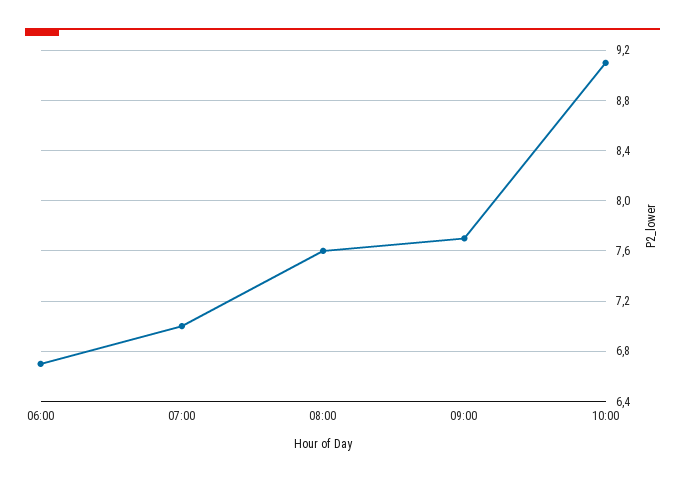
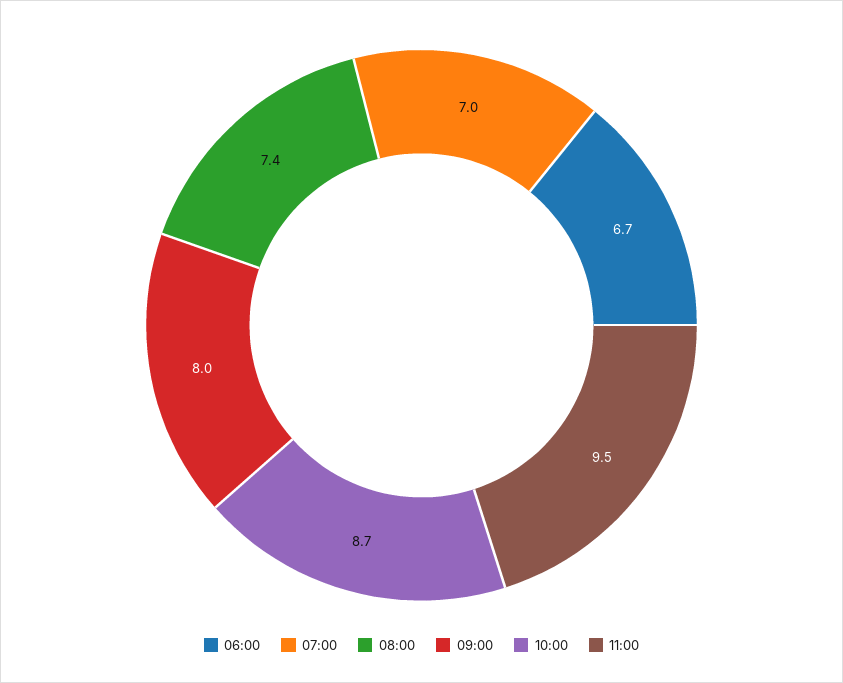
08:00: 7.6 -> 7.4
09:00: 7.7 -> 8
10:00: 9.1 -> 8.7
11:00: none -> 9.5

